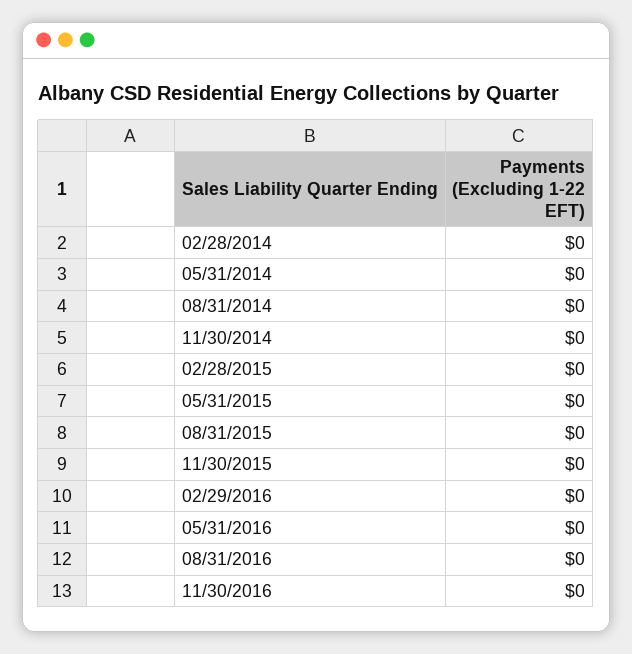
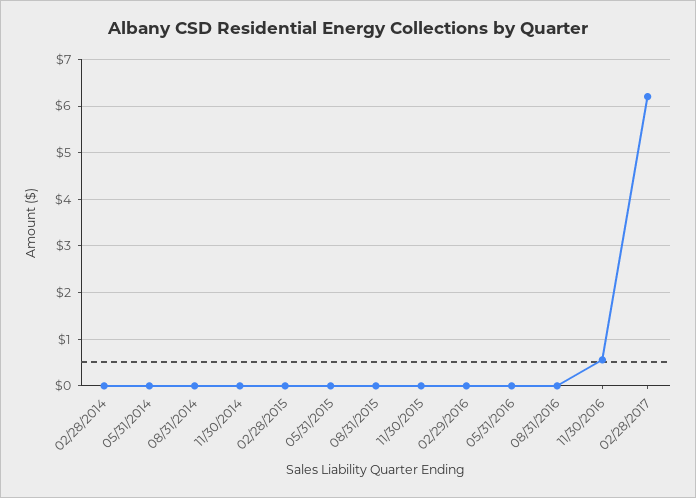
11/30/2016: 0 -> 0.6
02/28/2017: none -> 6.2

